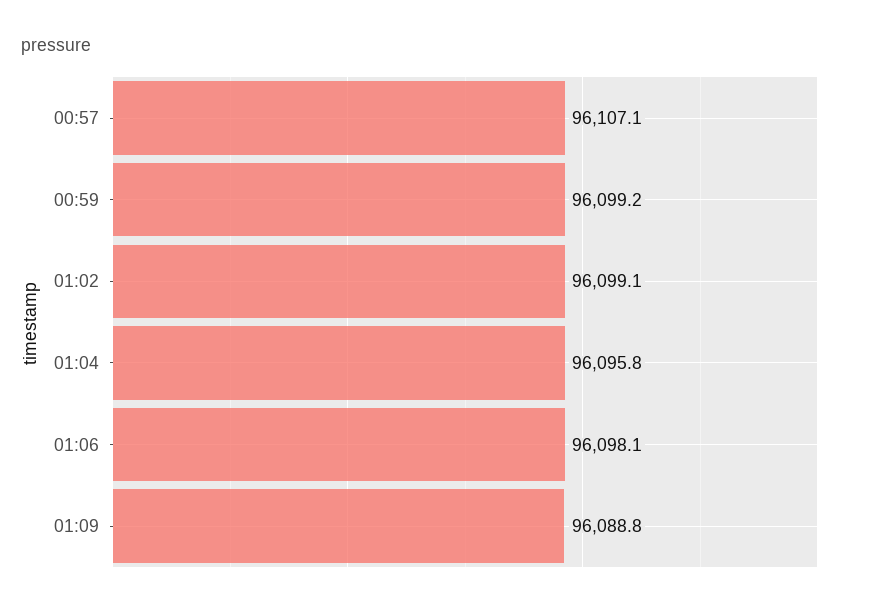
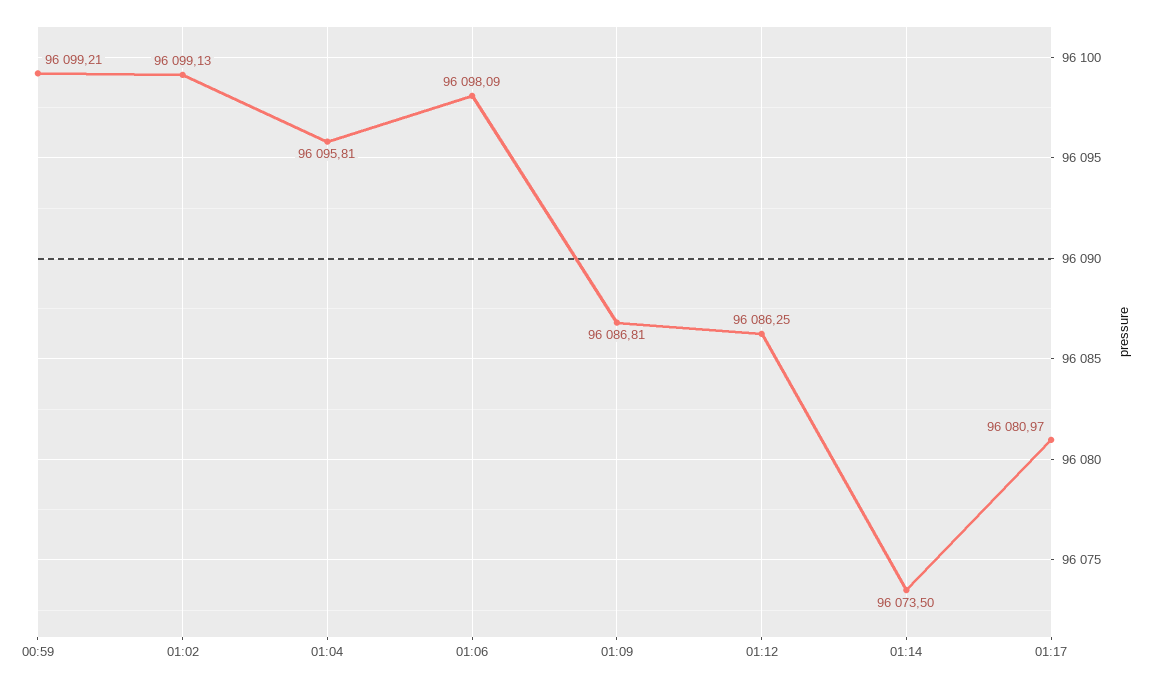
00:57: 96107.1 -> none
01:09: 96088.8 -> 96086.81
01:12: none -> 96086.25
01:14: none -> 96073.5
01:17: none -> 96080.97

